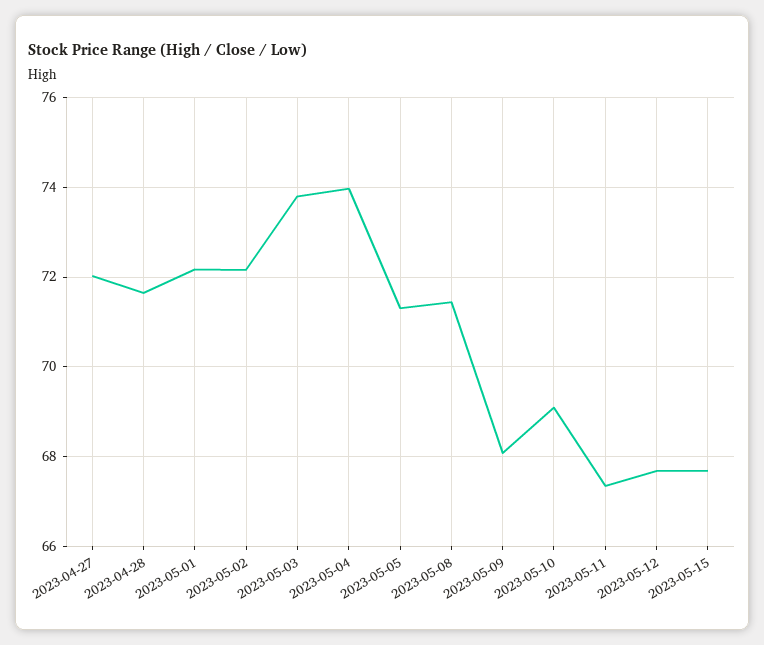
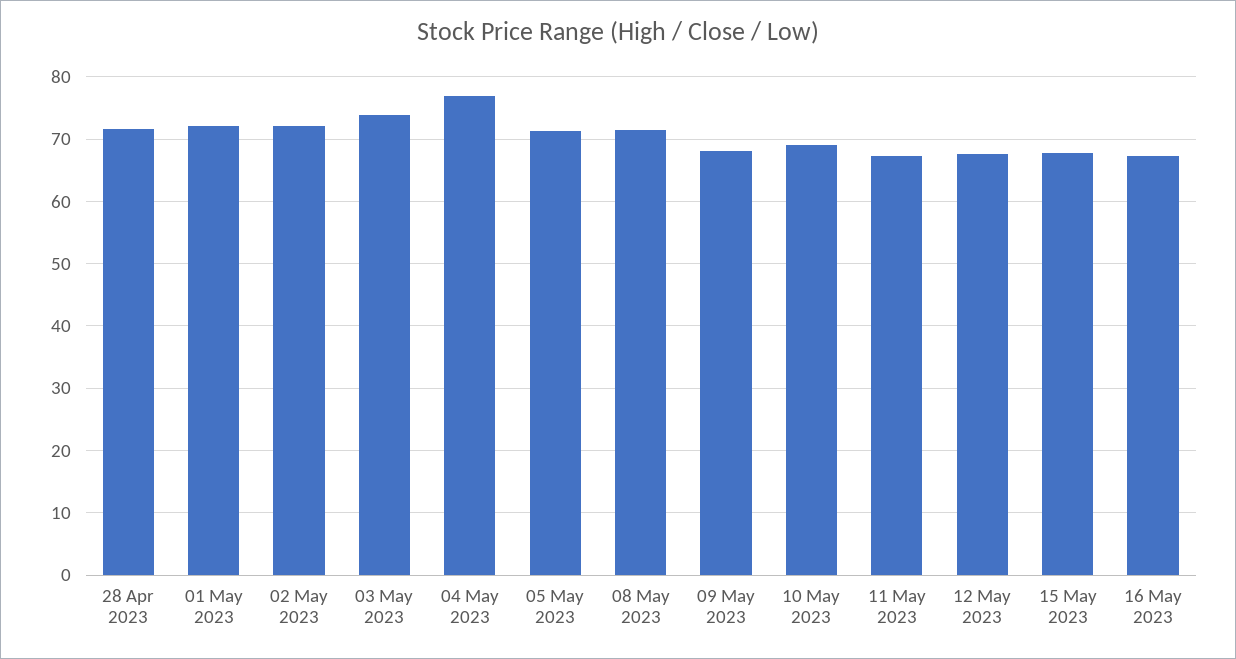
2023-04-27: 72 -> none
2023-05-04: 74 -> 77
16 May 2023: none -> 67

